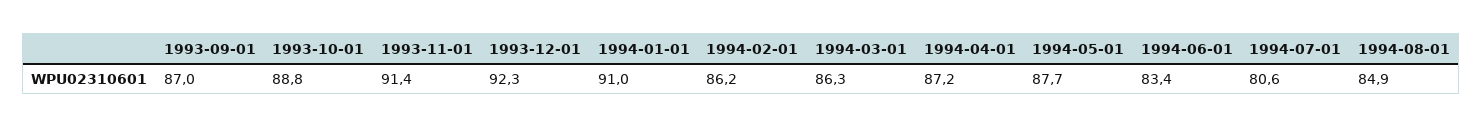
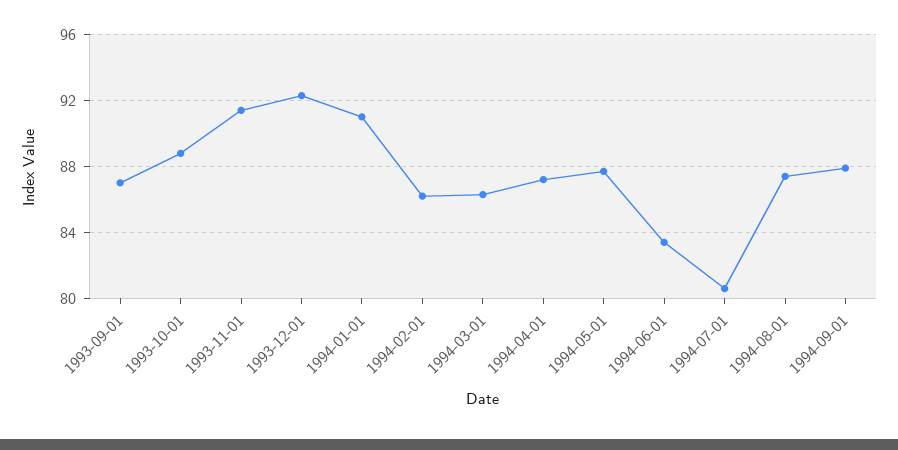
1994-08-01: 84.9 -> 87.5
1994-09-01: none -> 88

